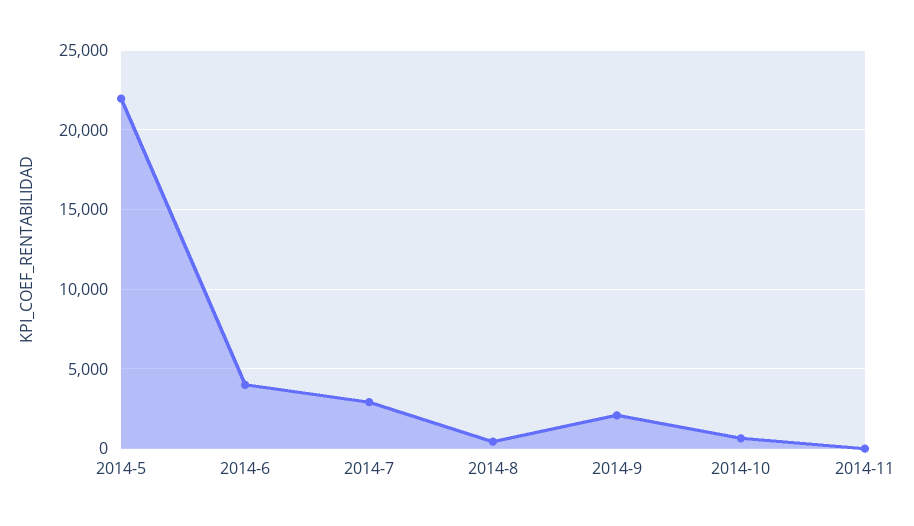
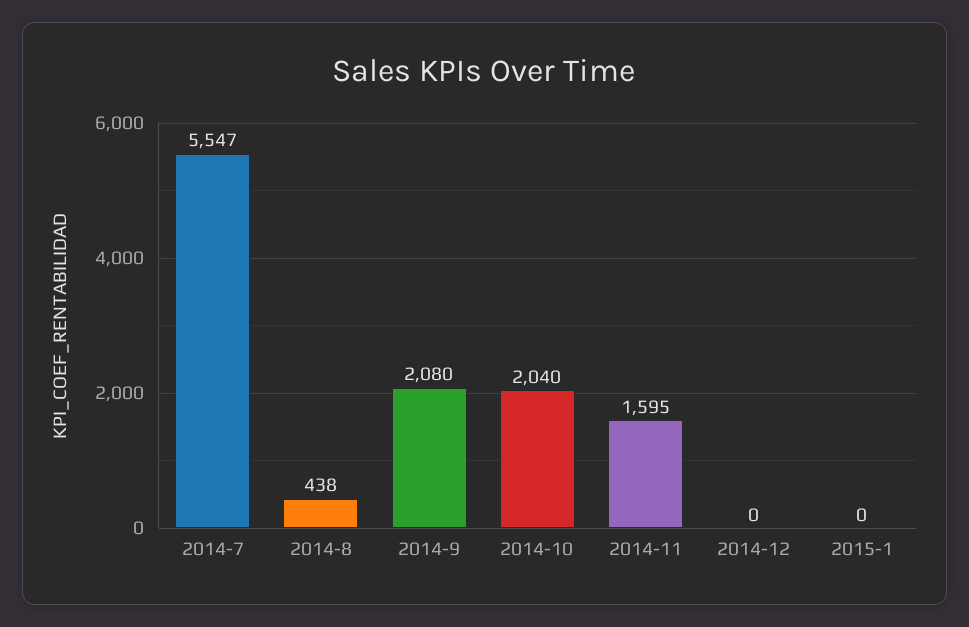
2014-5: 22000 -> none
2014-6: 4000 -> none
2014-7: 3000 -> 5547
2014-10: 500 -> 2040
2014-11: 0 -> 1595
2014-12: none -> 0
2015-1: none -> 0

